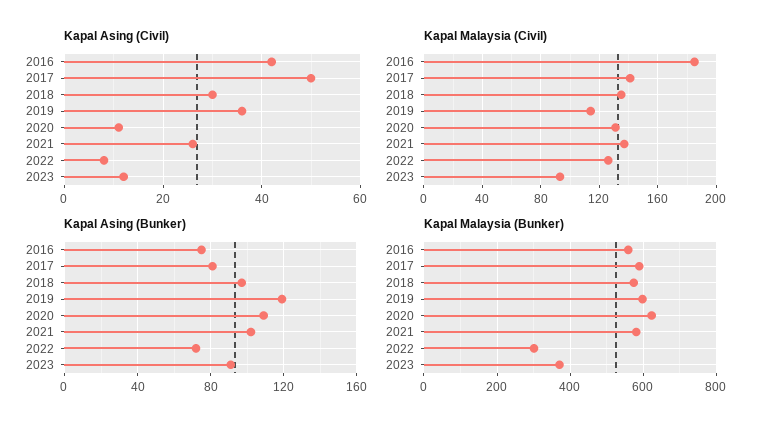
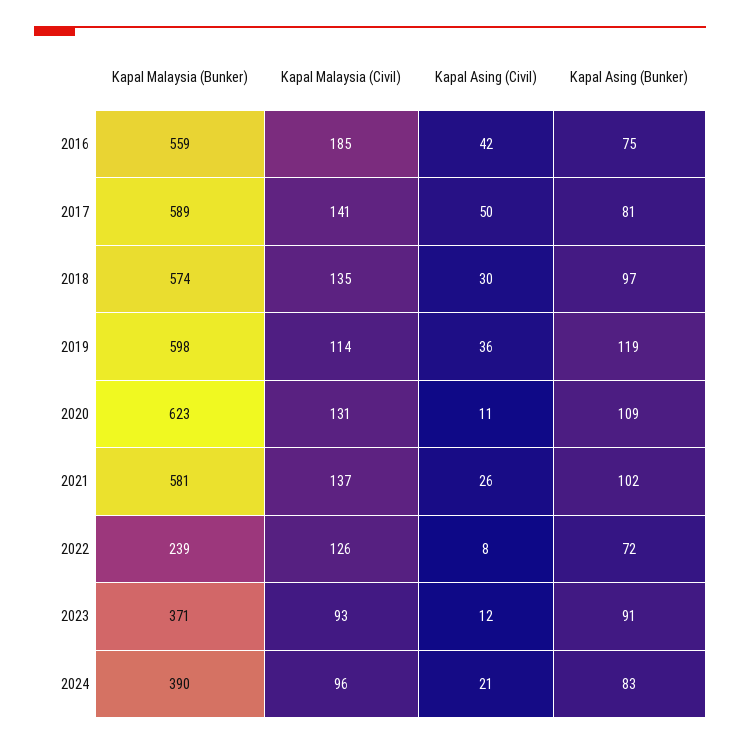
Kapal Malaysia (Bunker), 2022: 300 -> 239
Kapal Malaysia (Bunker), 2024: none -> 390
Kapal Malaysia (Civil), 2024: none -> 96
Kapal Asing (Civil), 2024: none -> 21
Kapal Asing (Bunker), 2024: none -> 83

